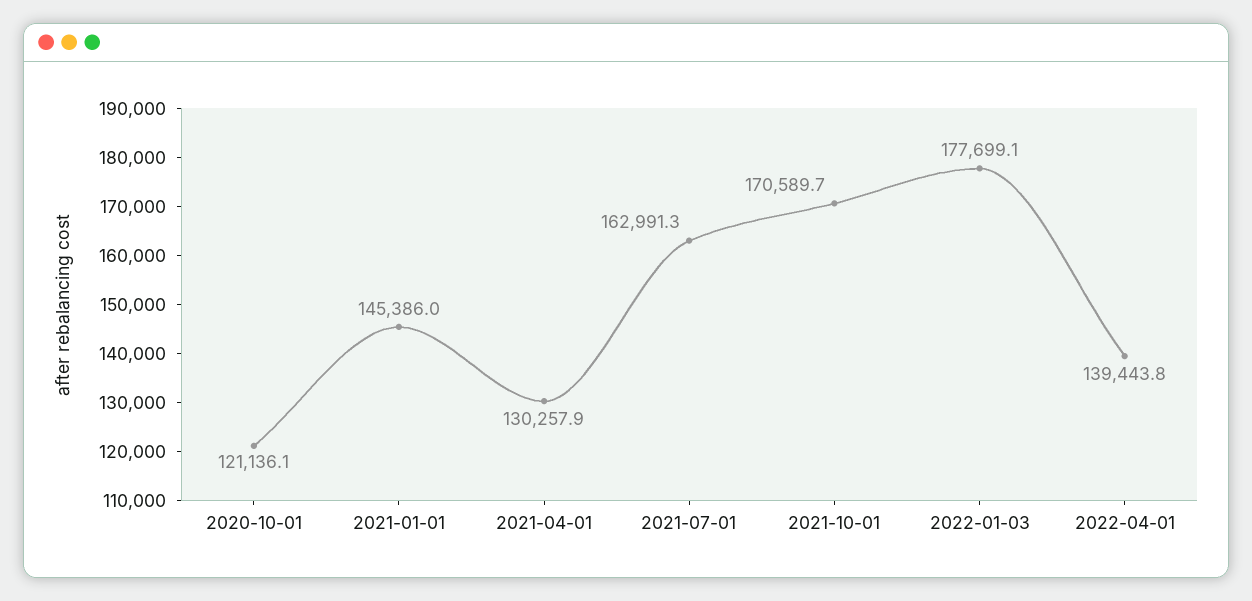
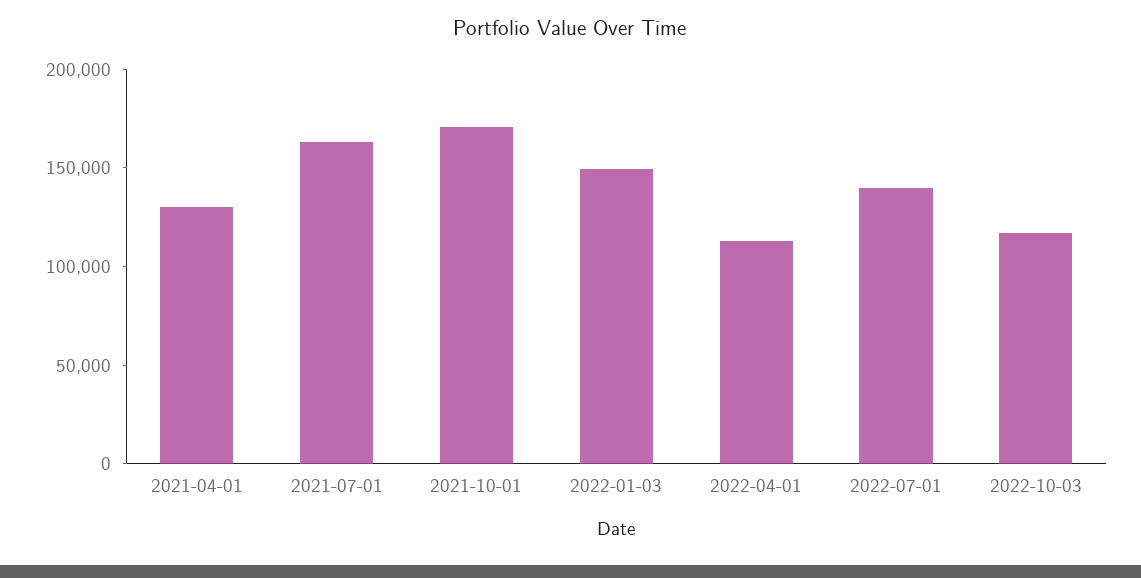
2020-10-01: 121136.1 -> none
2021-01-01: 145386 -> none
2022-01-03: 177699.1 -> 150000
2022-04-01: 139443.8 -> 110000
2022-07-01: none -> 140000
2022-10-03: none -> 120000

